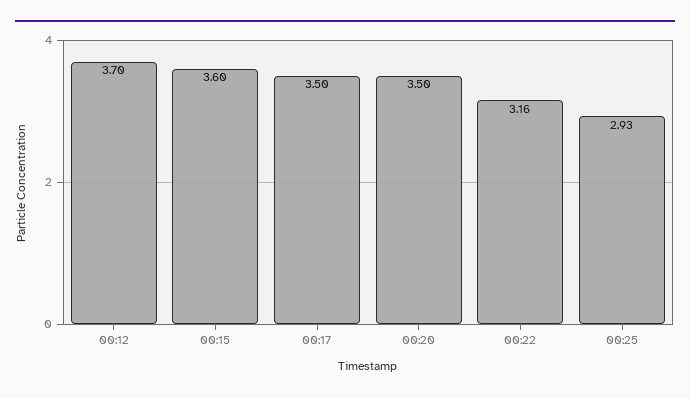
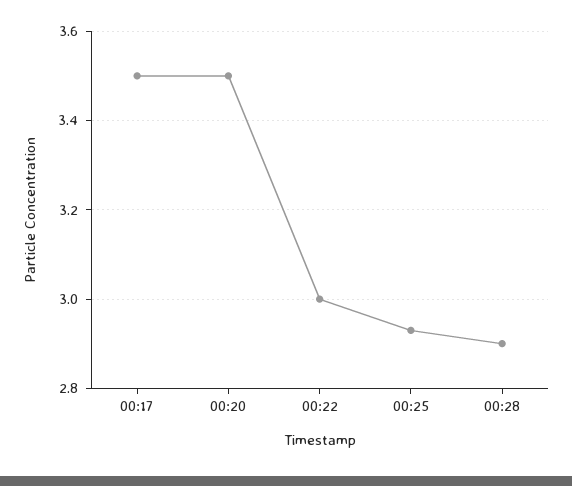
00:12: 3.7 -> none
00:15: 3.6 -> none
00:22: 3.16 -> 3
00:28: none -> 2.9

